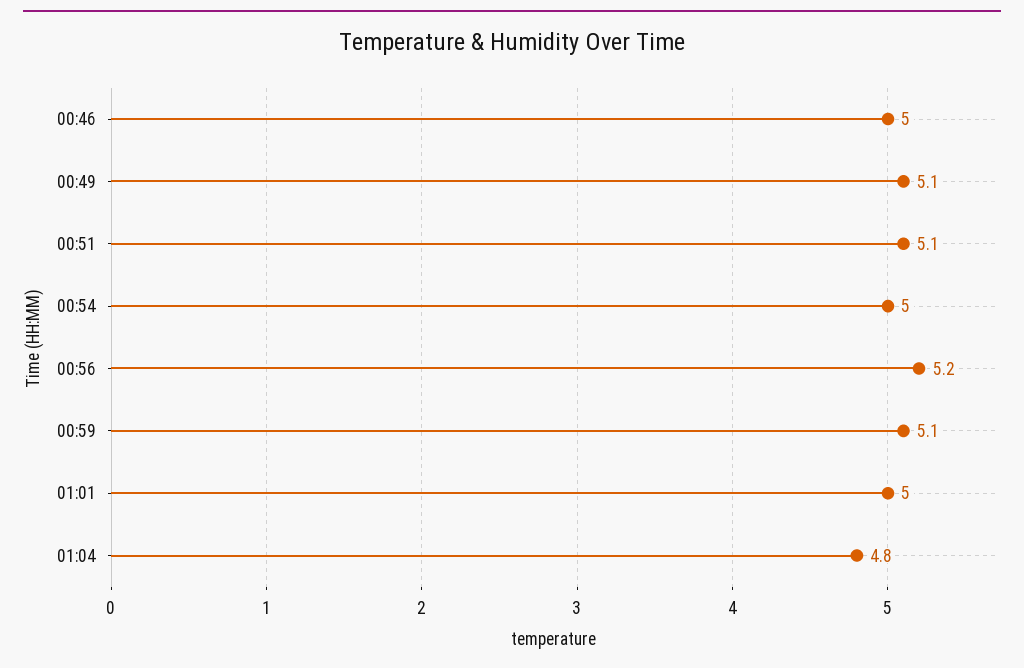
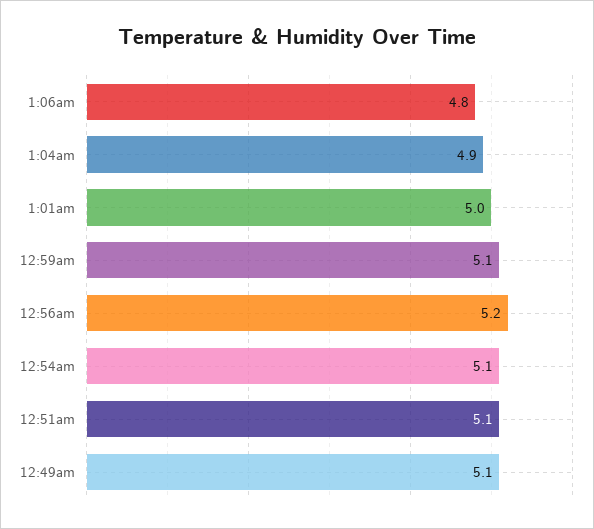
00:46: 5 -> none
00:54: 5 -> 5.1
01:04: 4.8 -> 4.9
1:06am: none -> 4.8

